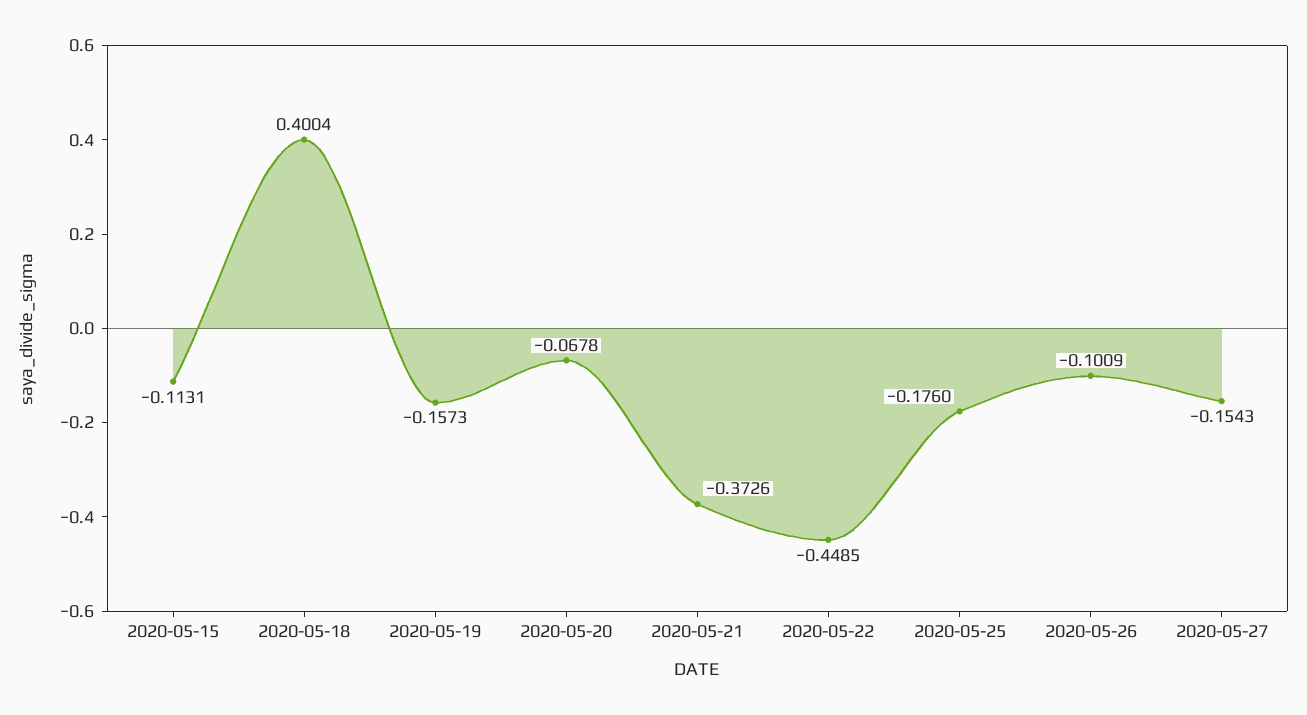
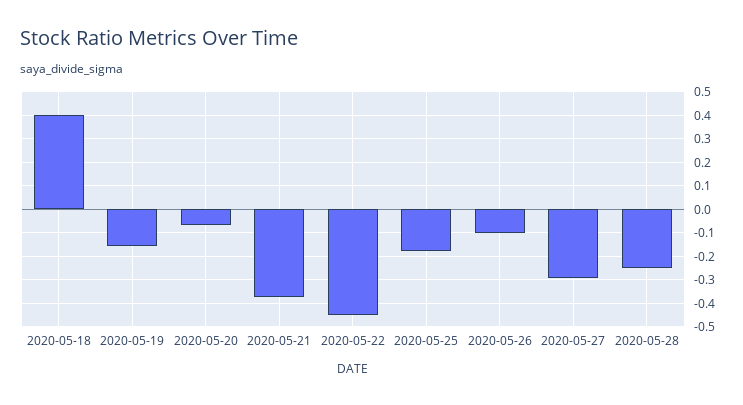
2020-05-15: -0.1131 -> none
2020-05-27: -0.1543 -> -0.3
2020-05-28: none -> -0.25

